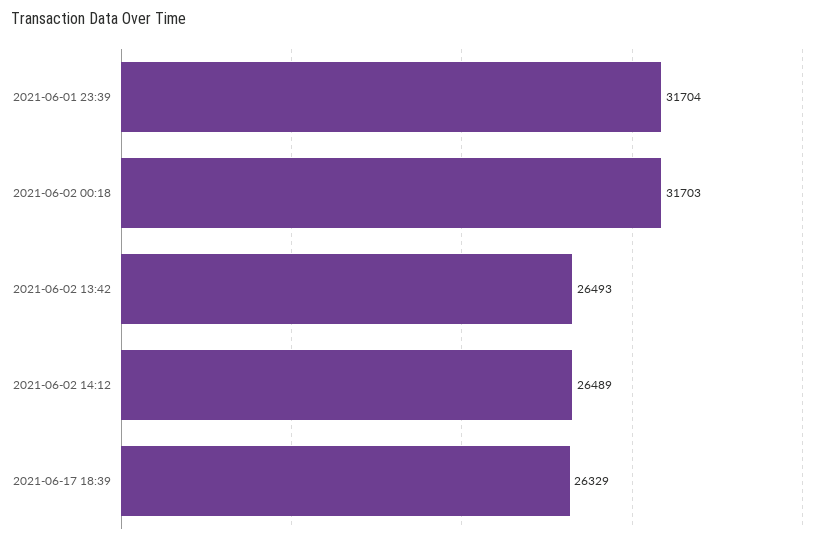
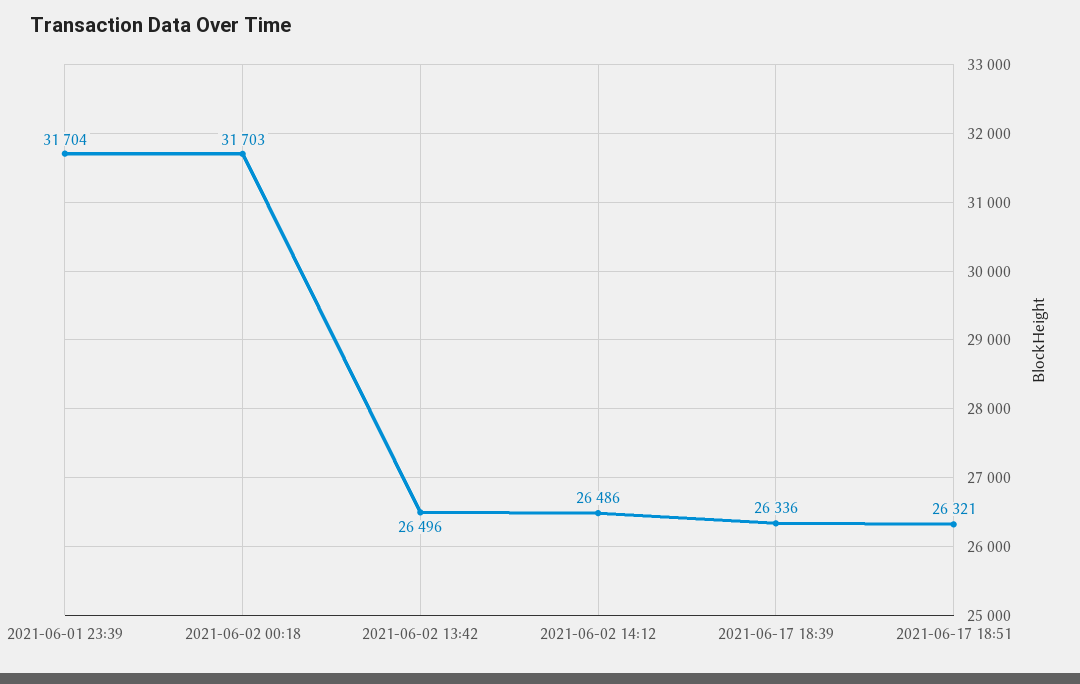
2021-06-02 13:42: 26493 -> 26496
2021-06-02 14:12: 26489 -> 26486
2021-06-17 18:39: 26329 -> 26336
2021-06-17 18:51: none -> 26321

